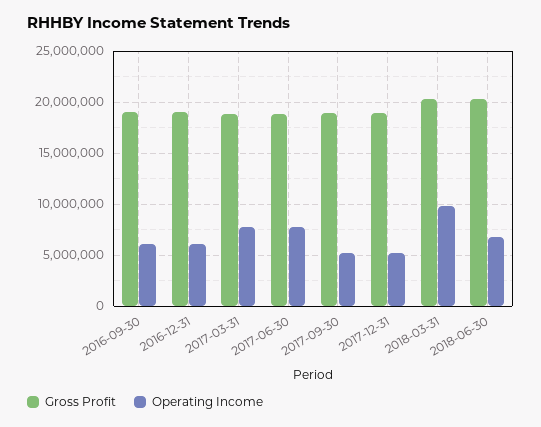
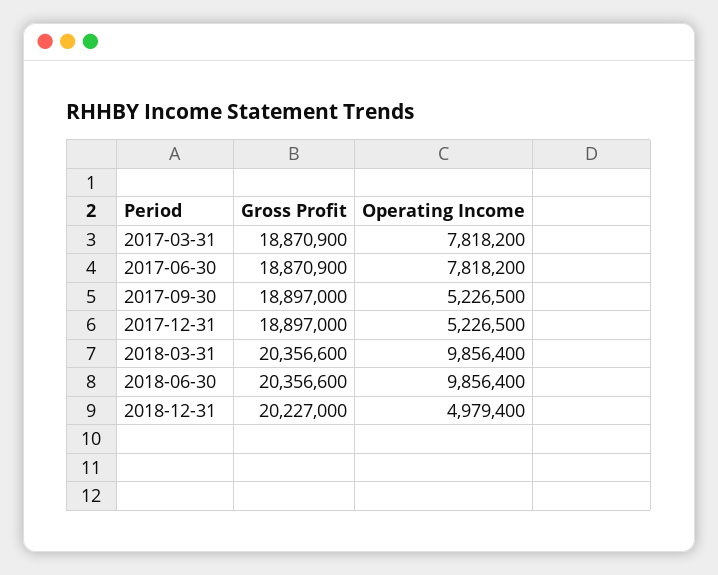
Gross Profit, 2016-09-30: 19000000 -> none
Operating Income, 2016-09-30: 6000000 -> none
Gross Profit, 2016-12-31: 19000000 -> none
Operating Income, 2016-12-31: 6000000 -> none
Operating Income, 2018-06-30: 7000000 -> 9856400
Gross Profit, 2018-12-31: none -> 20227000
Operating Income, 2018-12-31: none -> 4979400

